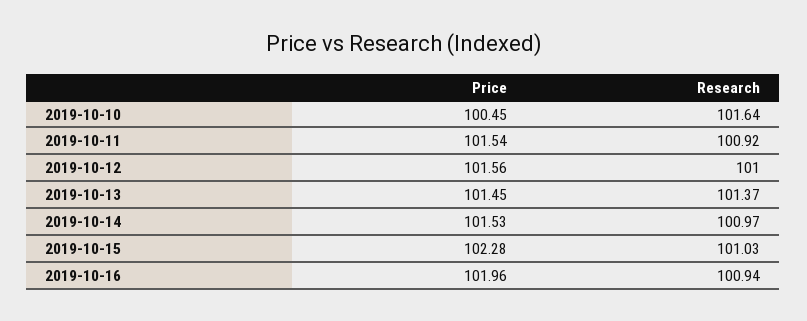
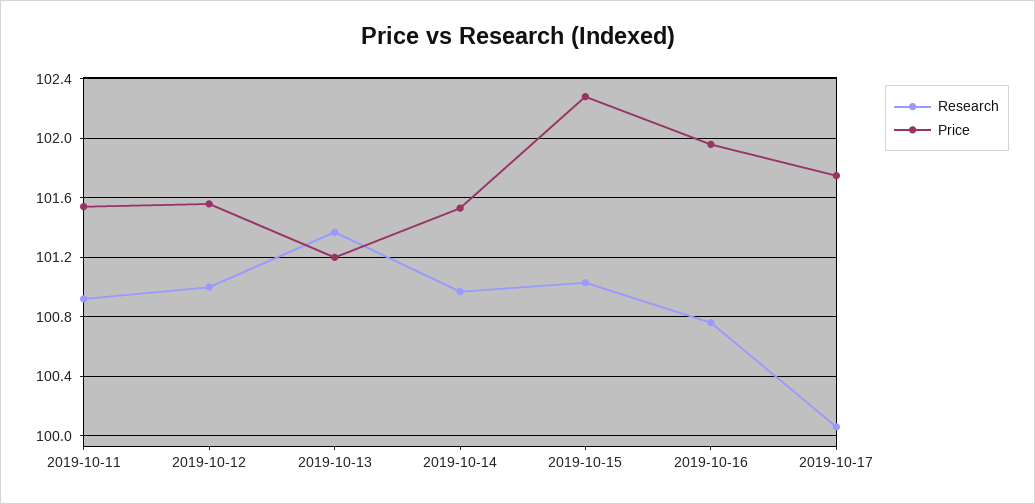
Price, 2019-10-10: 100.45 -> none
Research, 2019-10-10: 101.64 -> none
Price, 2019-10-13: 101.45 -> 101.2
Research, 2019-10-16: 100.94 -> 100.75
Research, 2019-10-17: none -> 100.05
Price, 2019-10-17: none -> 101.75

